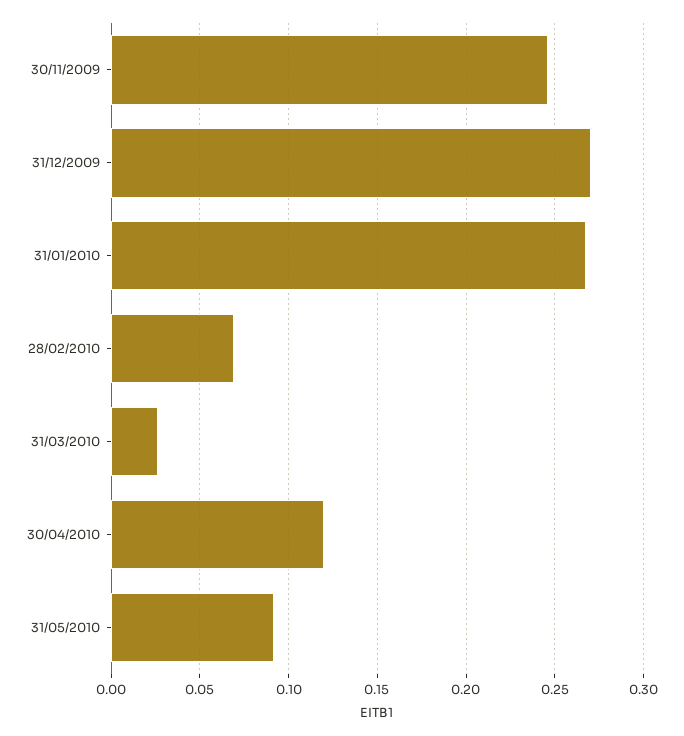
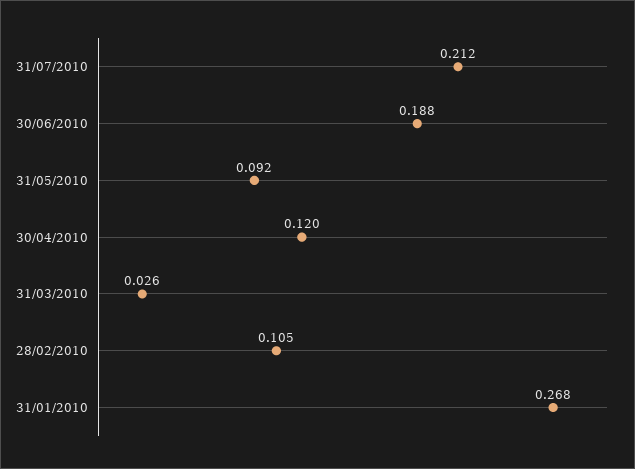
30/11/2009: 0.245 -> none
31/12/2009: 0.27 -> none
28/02/2010: 0.07 -> 0.105
31/07/2010: none -> 0.212
30/06/2010: none -> 0.188

